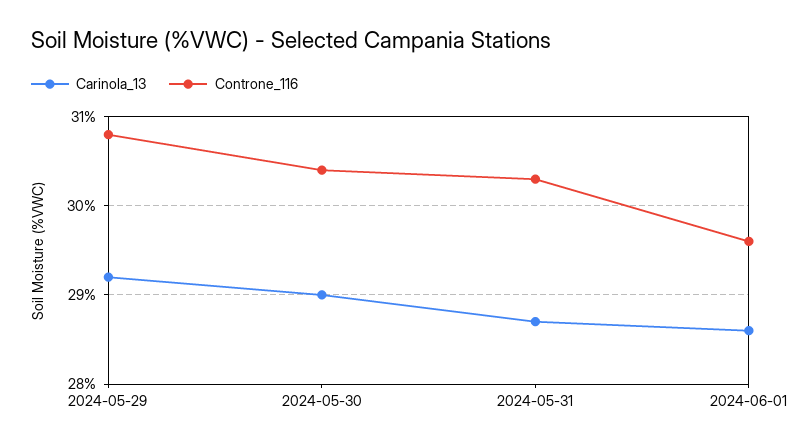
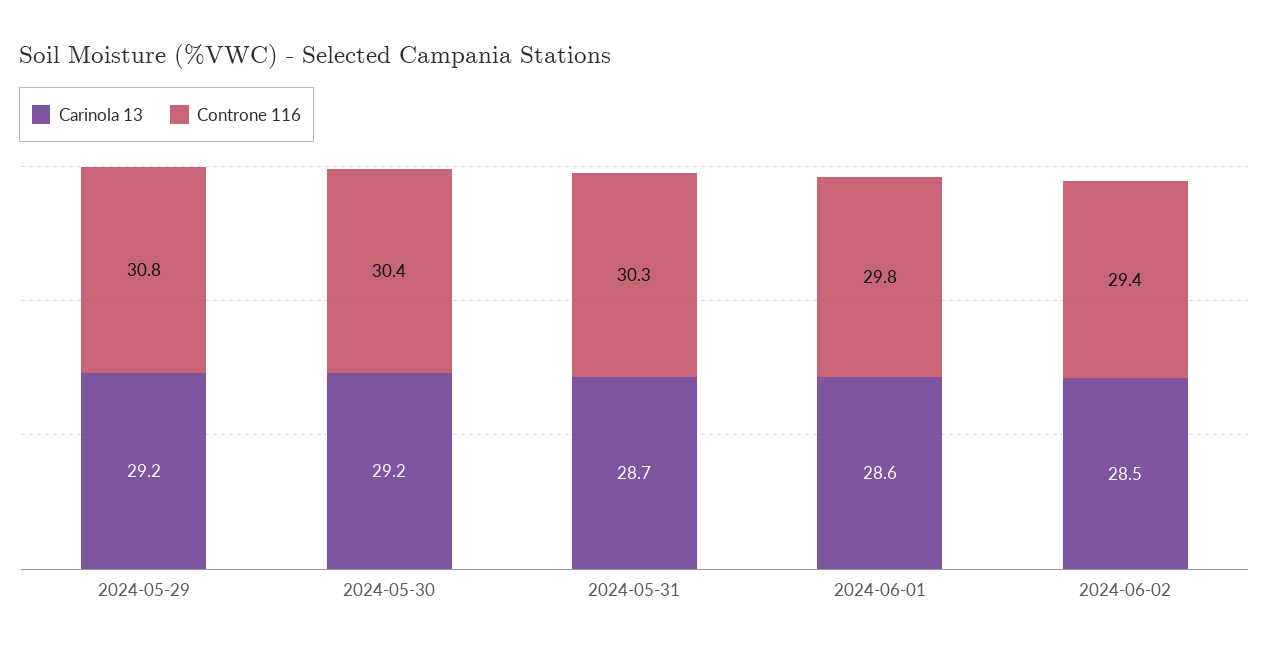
Carinola_13, 2024-05-30: 29 -> 29.2
Controne_116, 2024-06-01: 29.6 -> 29.8
Carinola_13, 2024-06-02: none -> 28.5
Controne_116, 2024-06-02: none -> 29.4

